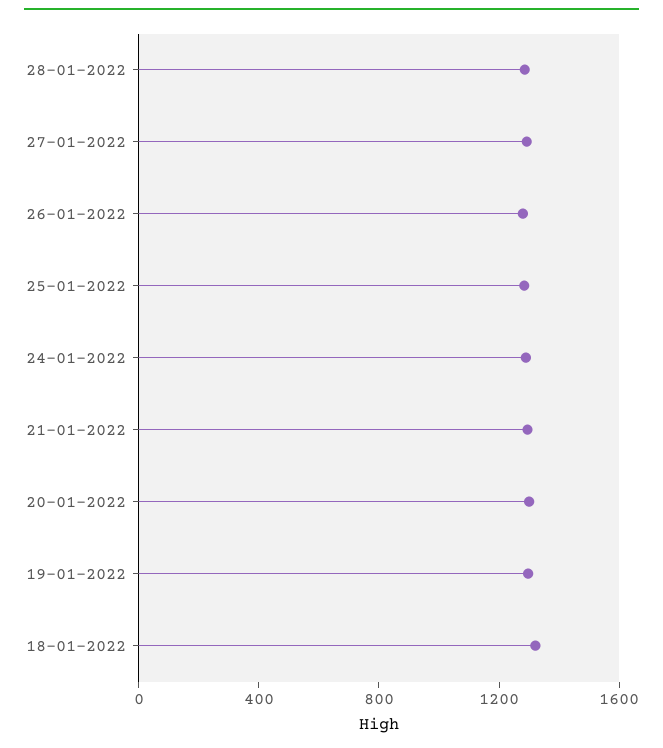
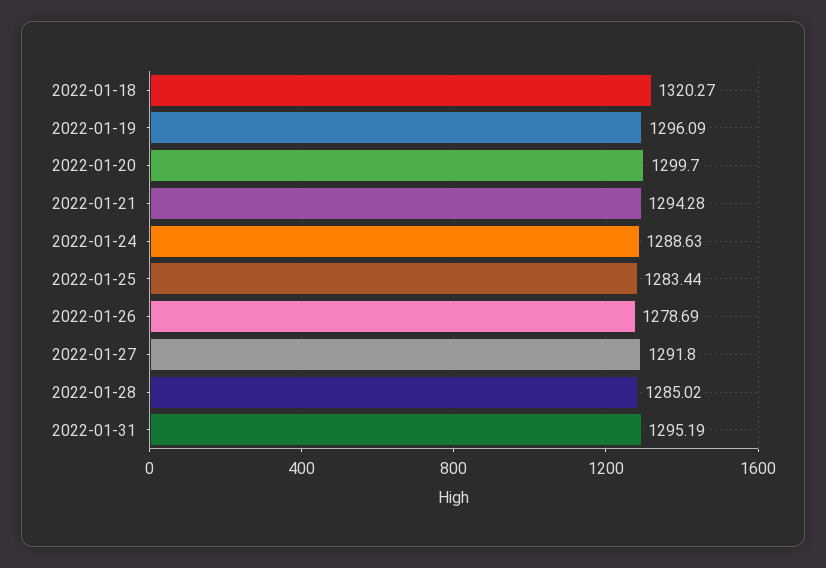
2022-01-31: none -> 1295.19

